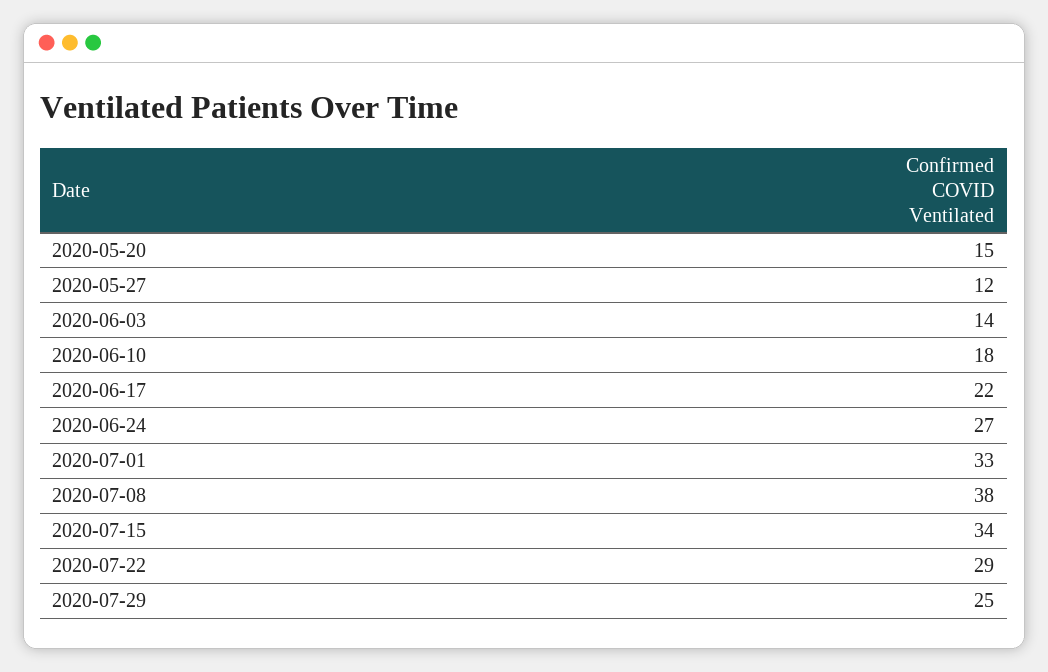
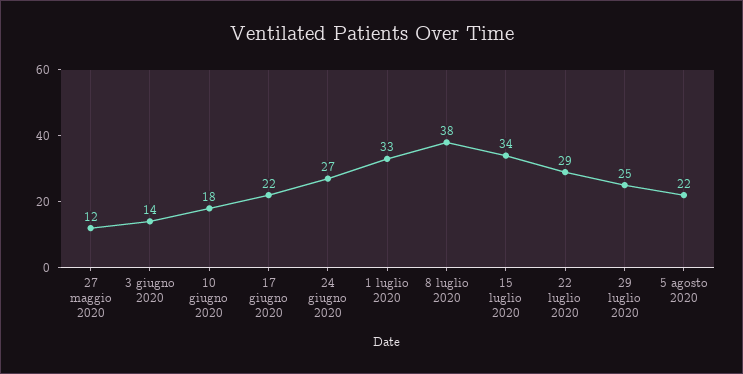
2020-05-20: 15 -> none
5 agosto 2020: none -> 22

